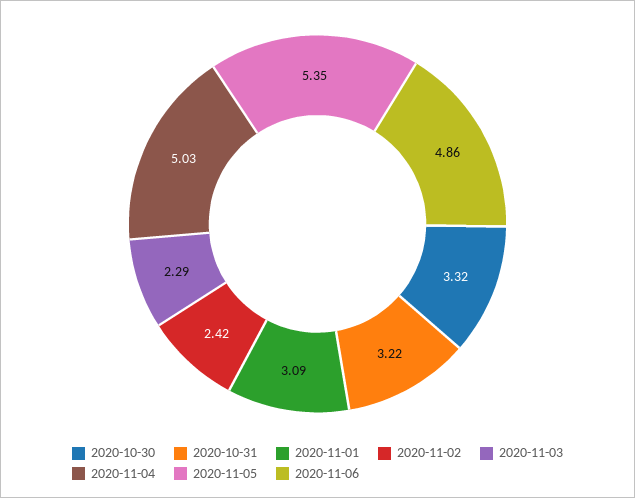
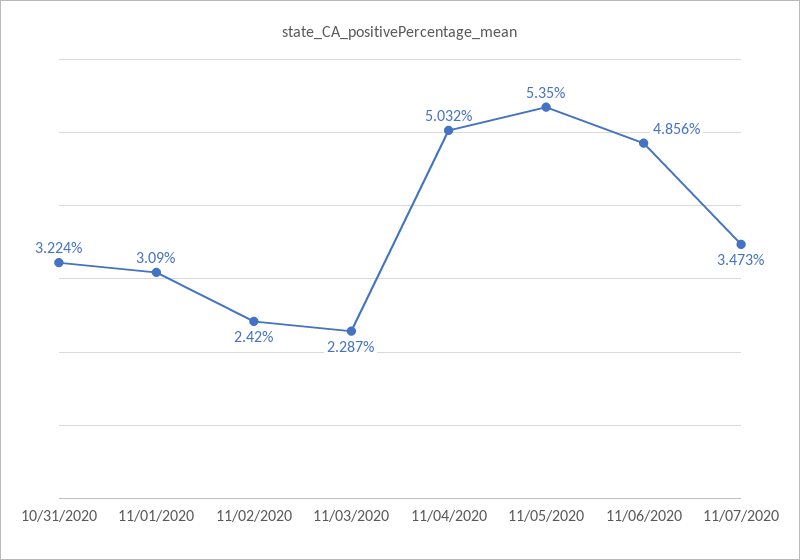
2020-10-30: 3.32 -> none
11/07/2020: none -> 3.473

